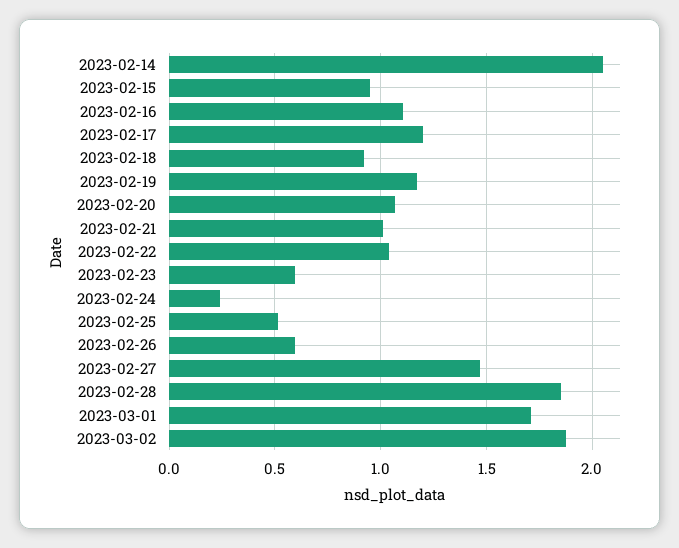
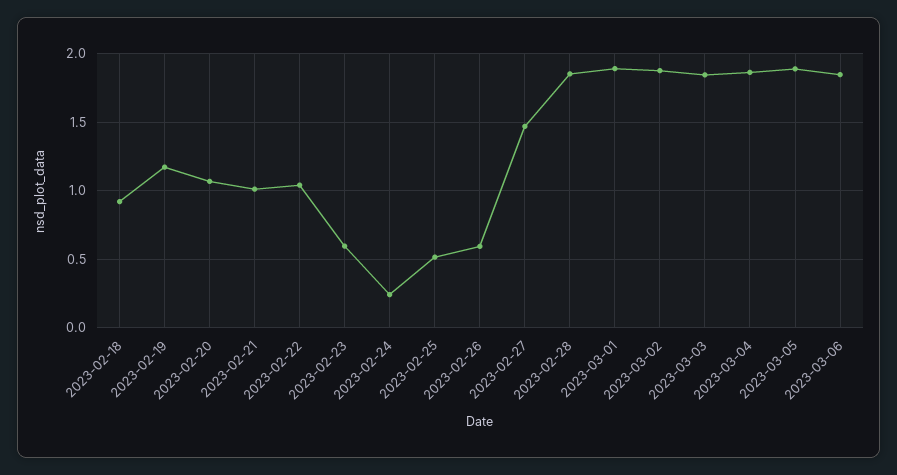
2023-02-14: 2.05 -> none
2023-02-15: 0.95 -> none
2023-02-16: 1.1 -> none
2023-02-17: 1.2 -> none
2023-03-01: 1.7 -> 1.9
2023-03-03: none -> 1.85
2023-03-04: none -> 1.85
2023-03-05: none -> 1.9
2023-03-06: none -> 1.85

